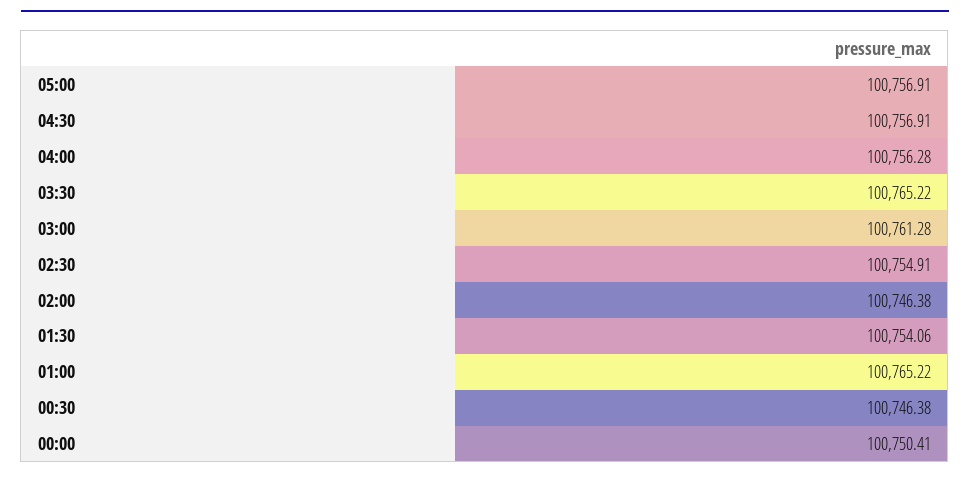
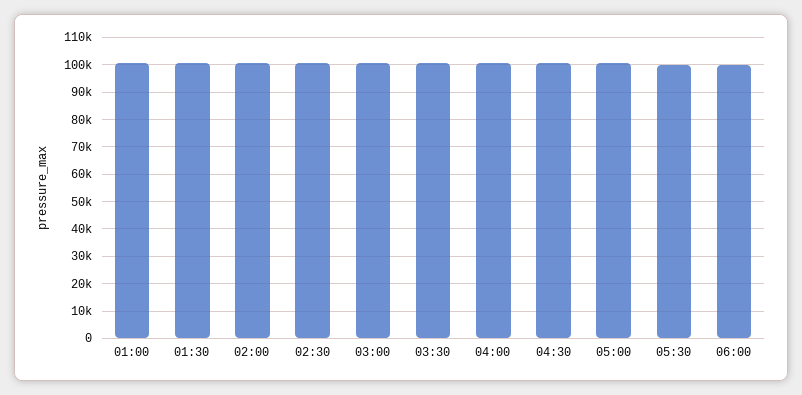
00:30: 100746.38 -> none
00:00: 100750.41 -> none
05:30: none -> 100000
06:00: none -> 100000

